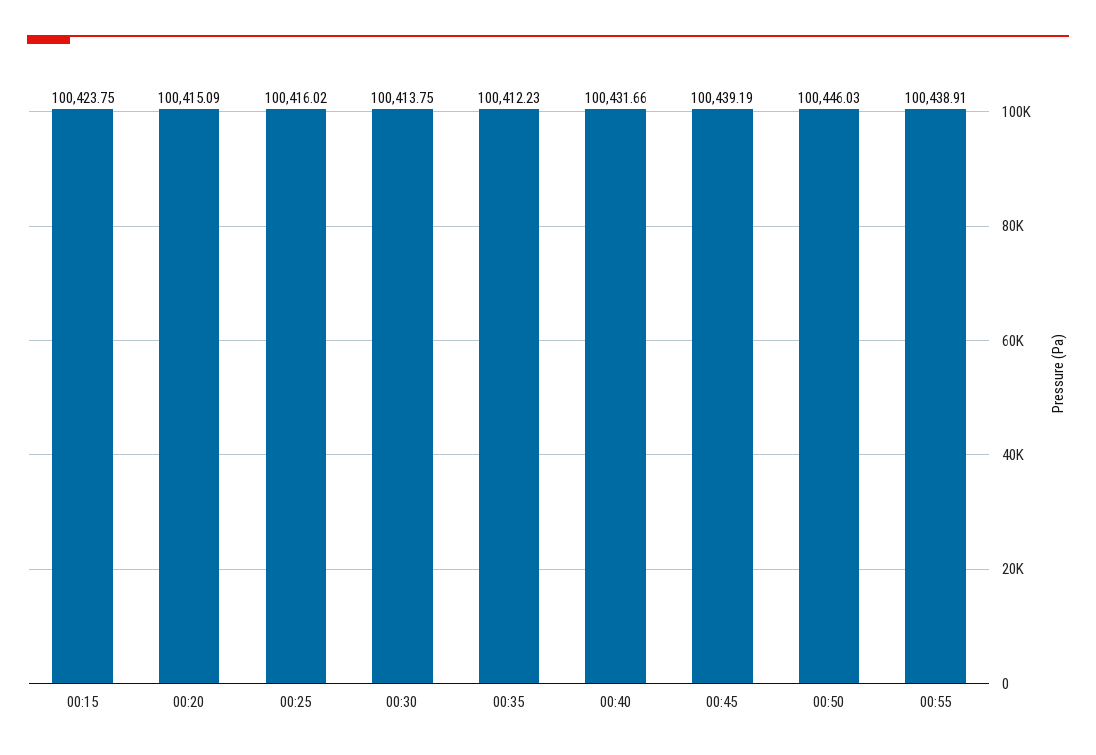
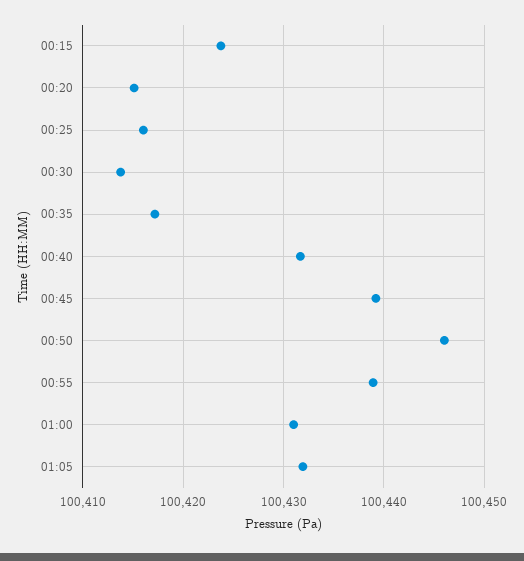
00:35: 100412.23 -> 100417
01:00: none -> 100431
01:05: none -> 100432

